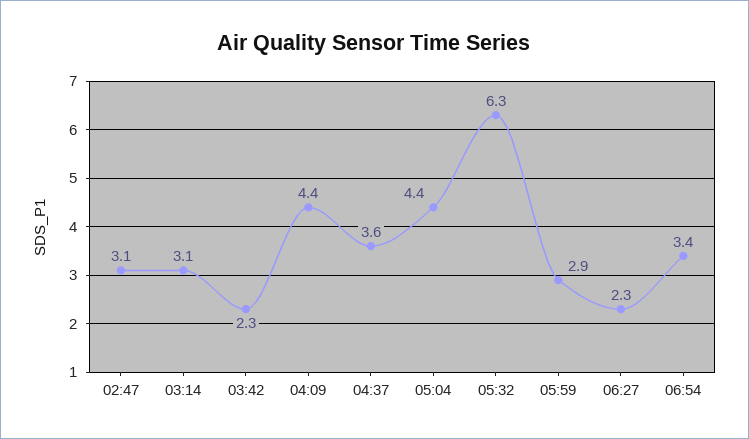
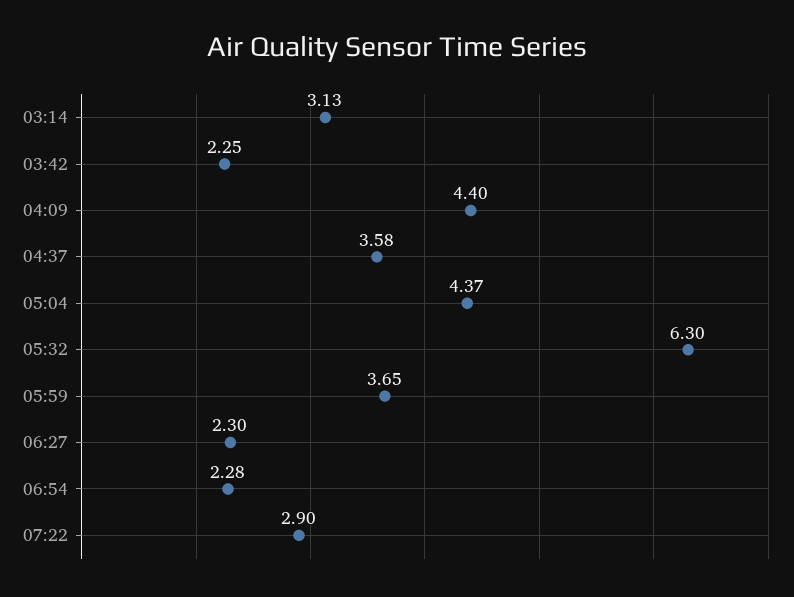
02:47: 3.1 -> none
05:59: 2.9 -> 3.65
06:54: 3.4 -> 2.28
07:22: none -> 2.9

